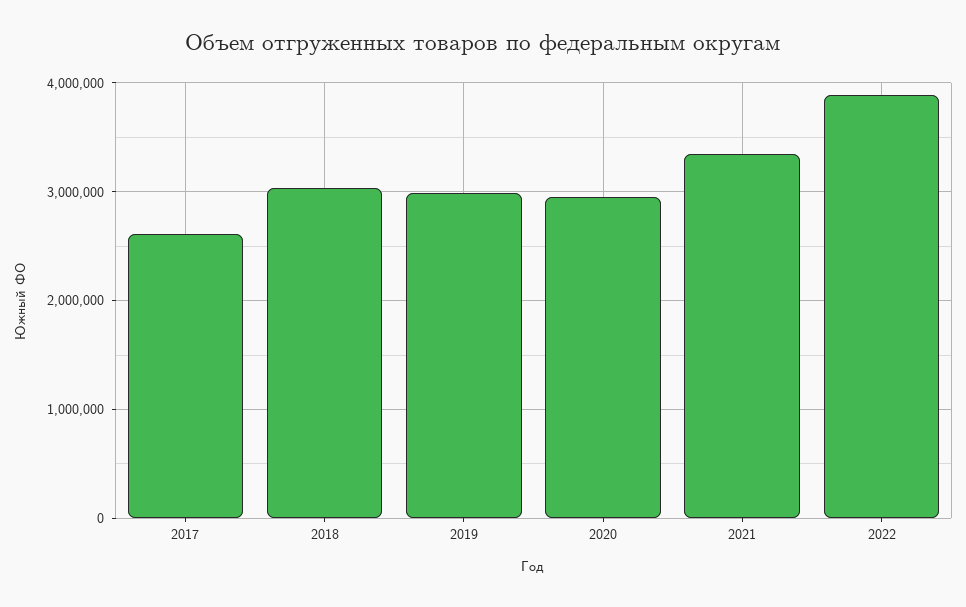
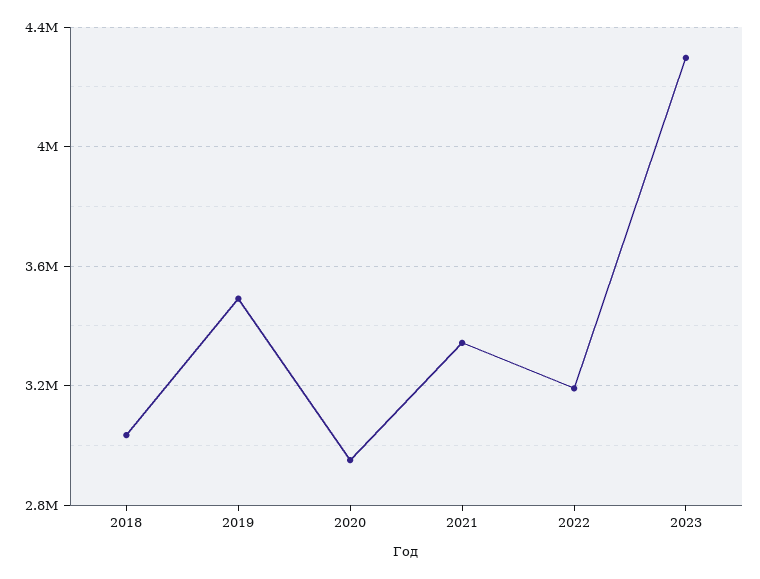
2017: 2600000 -> none
2019: 3000000 -> 3500000
2022: 3900000 -> 3200000
2023: none -> 4300000

